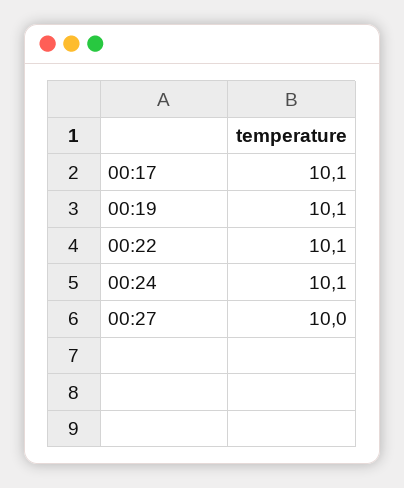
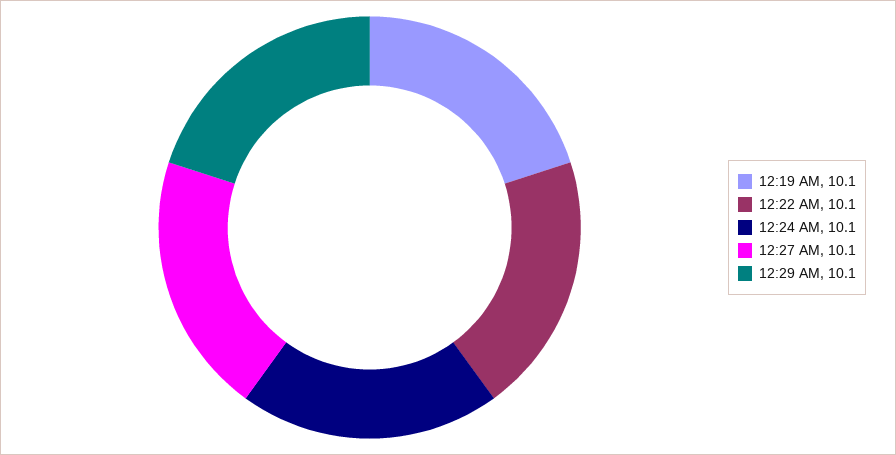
00:17: 10.1 -> none
00:27: 10 -> 10.1
12:29 AM: none -> 10.1

